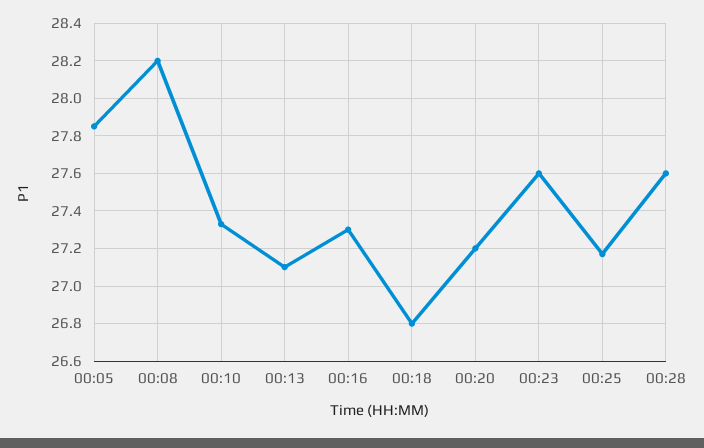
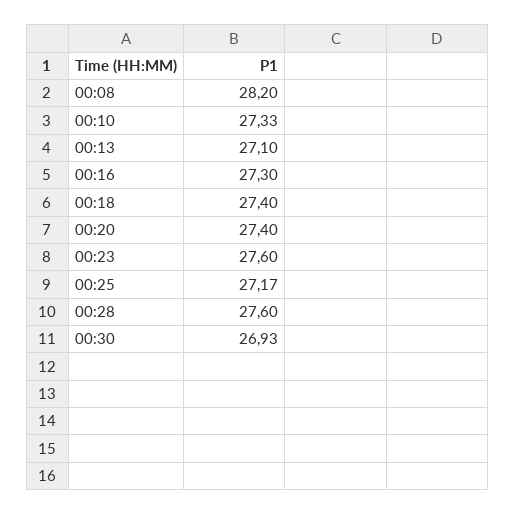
00:05: 27.85 -> none
00:18: 26.8 -> 27.4
00:20: 27.2 -> 27.4
00:30: none -> 26.93

